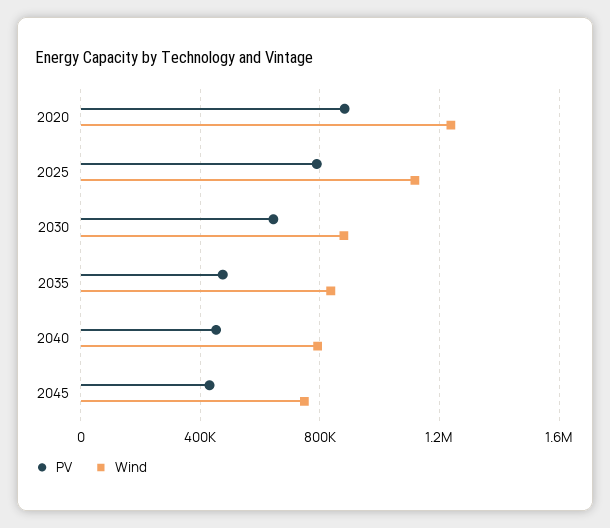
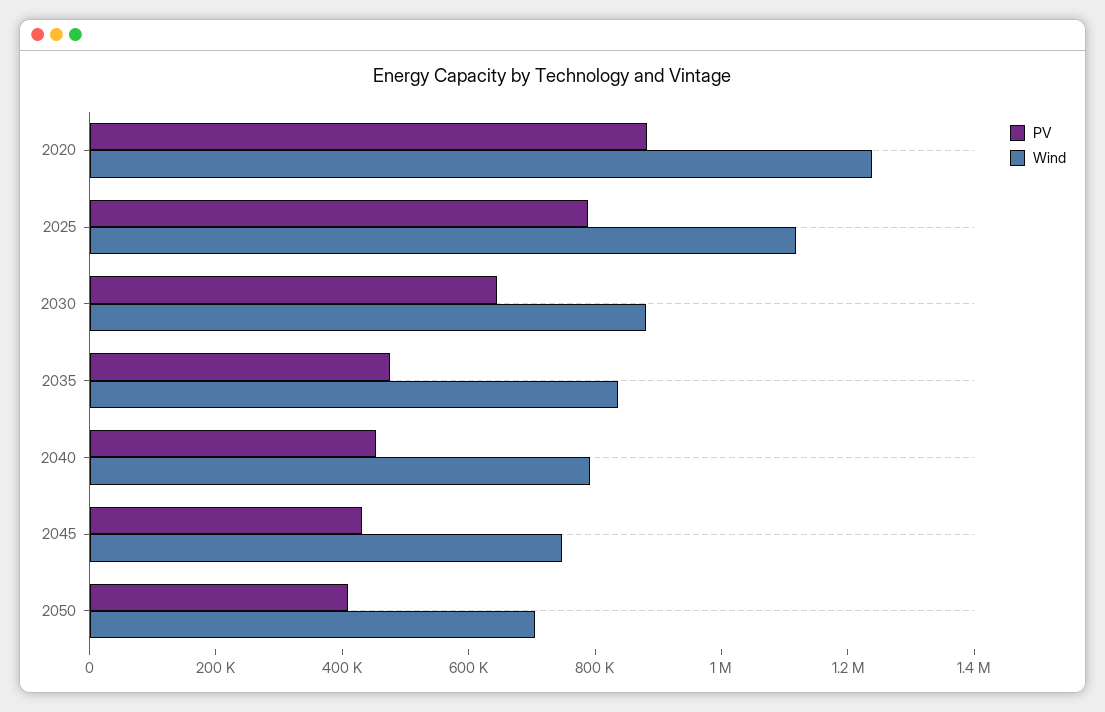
PV, 2050: none -> 400000
Wind, 2050: none -> 700000

